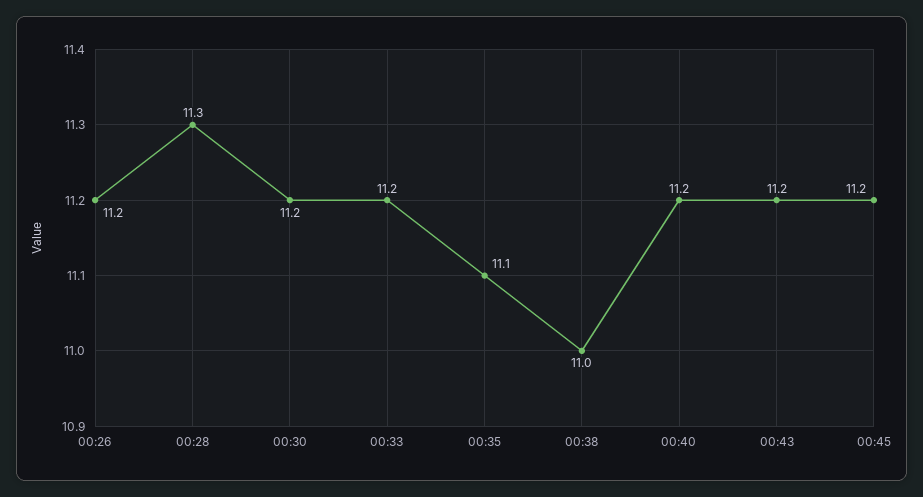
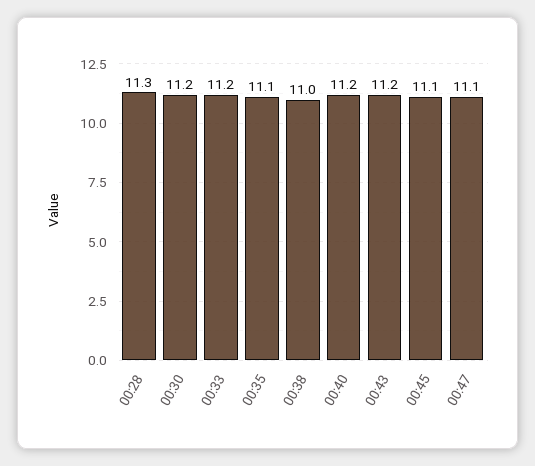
00:26: 11.2 -> none
00:45: 11.2 -> 11.1
00:47: none -> 11.1

